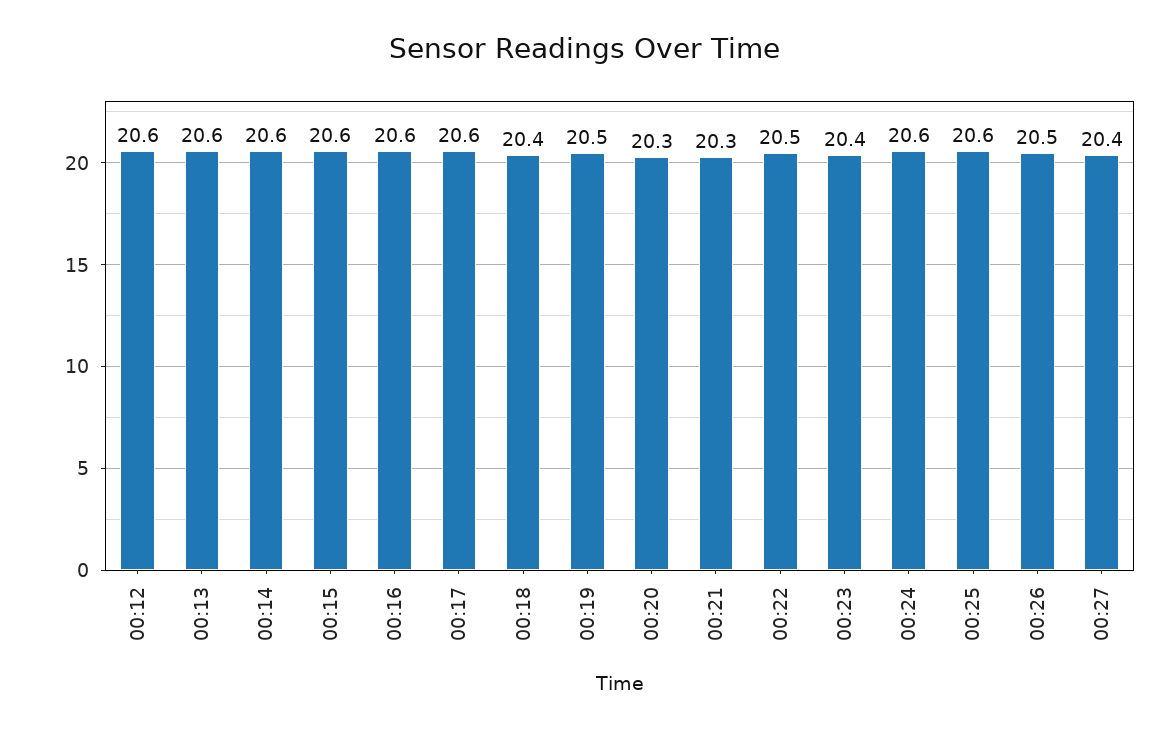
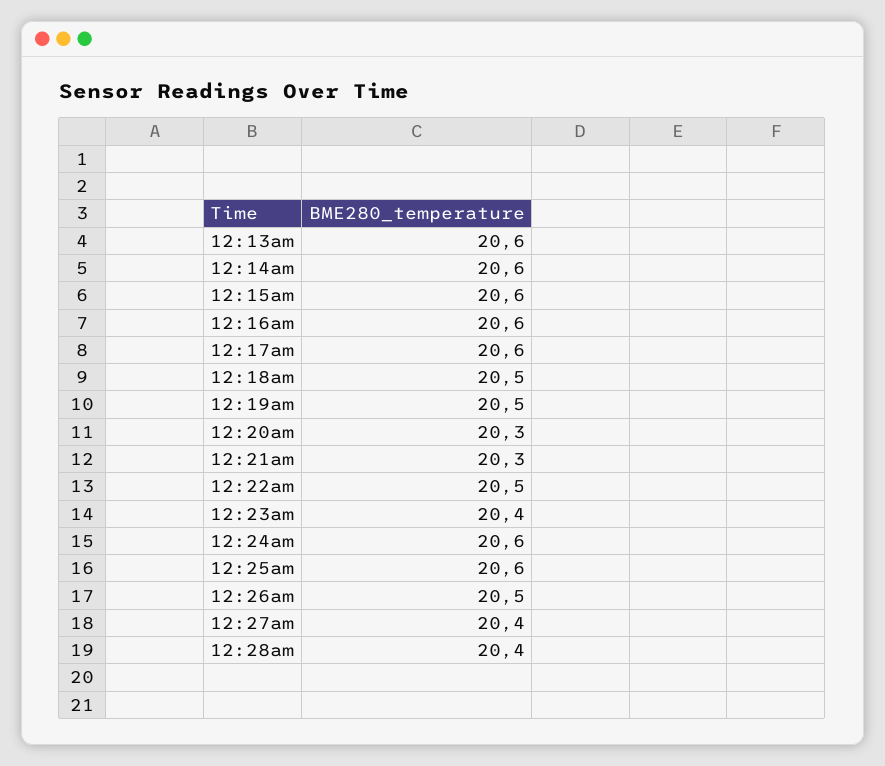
00:12: 20.6 -> none
00:18: 20.4 -> 20.5
12:28am: none -> 20.4

